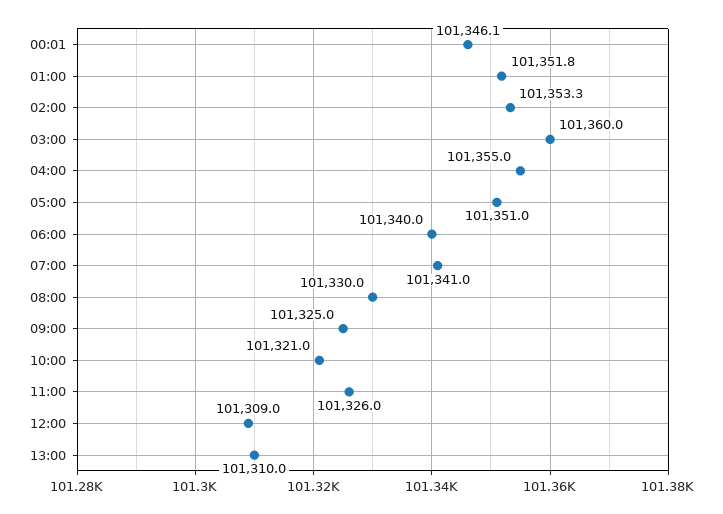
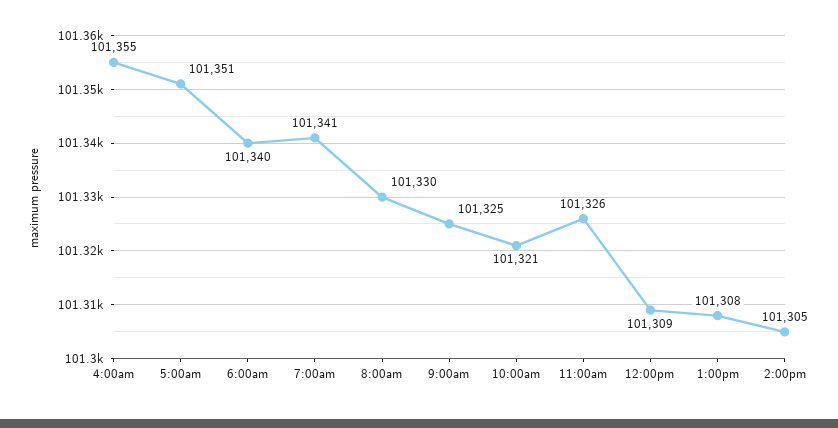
00:01: 101346.1 -> none
01:00: 101351.8 -> none
02:00: 101353.3 -> none
03:00: 101360 -> none
13:00: 101310 -> 101308
2:00pm: none -> 101305

